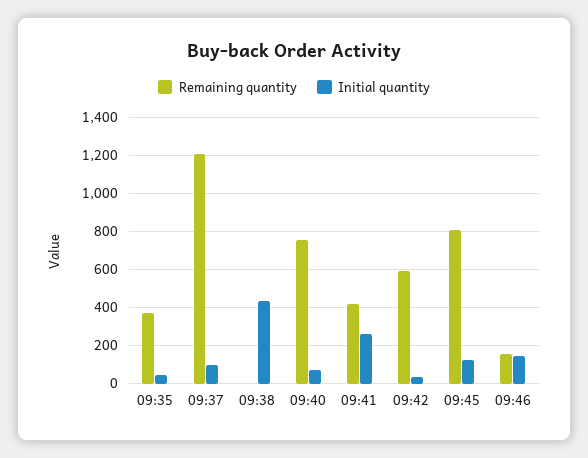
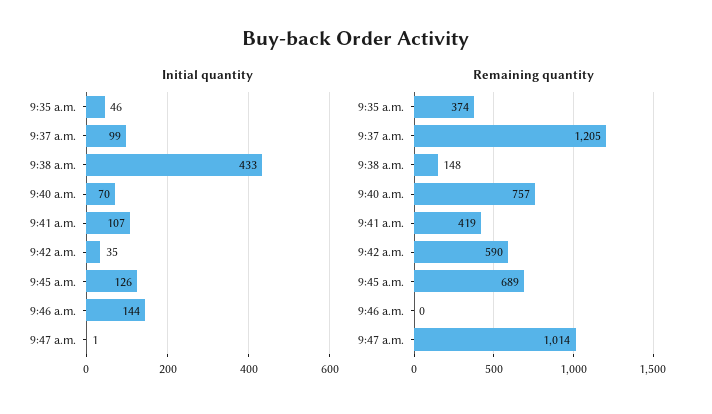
Remaining quantity, 09:38: 0 -> 148
Initial quantity, 09:41: 250 -> 107
Remaining quantity, 09:45: 800 -> 689
Remaining quantity, 09:46: 150 -> 0
Initial quantity, 9:47 a.m.: none -> 1
Remaining quantity, 9:47 a.m.: none -> 1014

